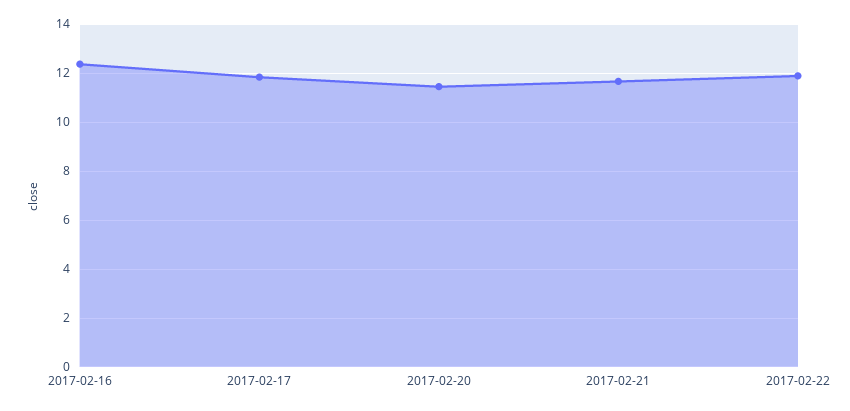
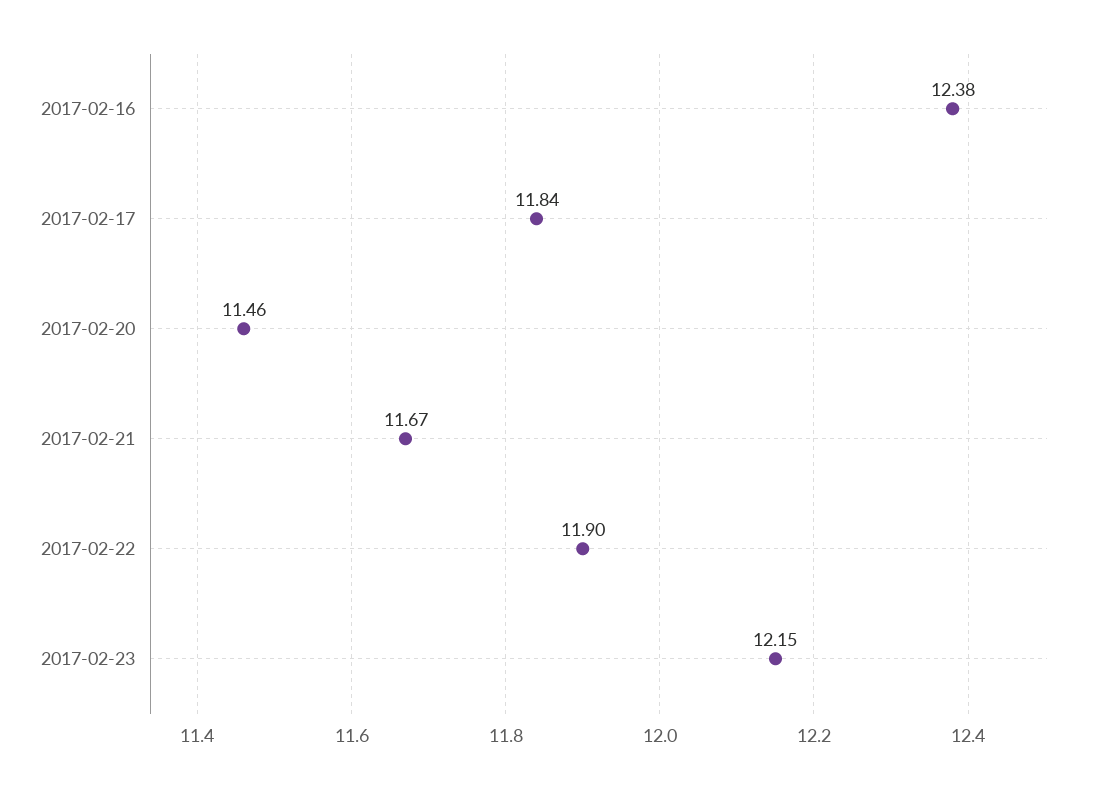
2017-02-23: none -> 12.15

